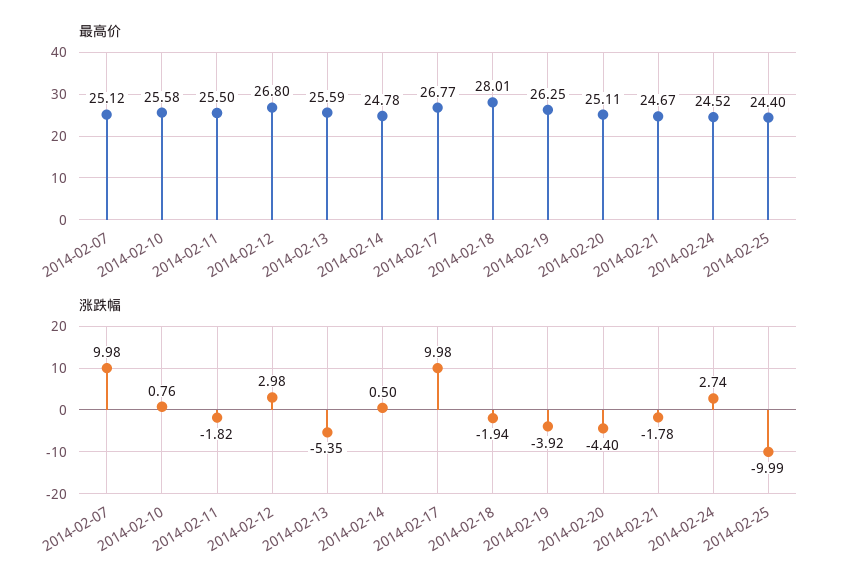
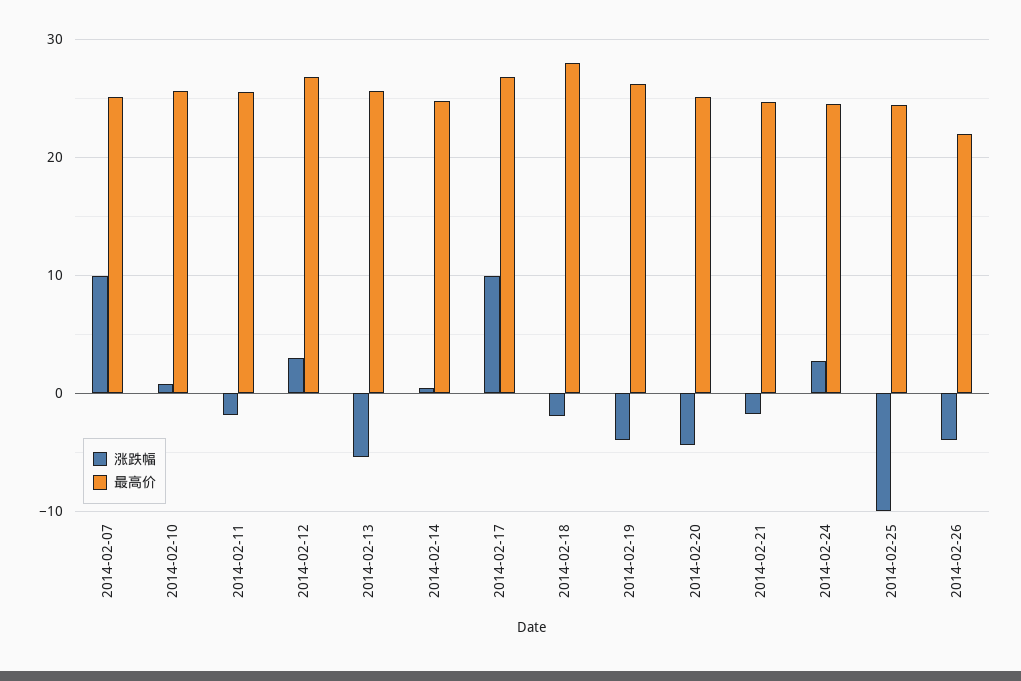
涨跌幅, 2014-02-26: none -> -4
最高价, 2014-02-26: none -> 22

